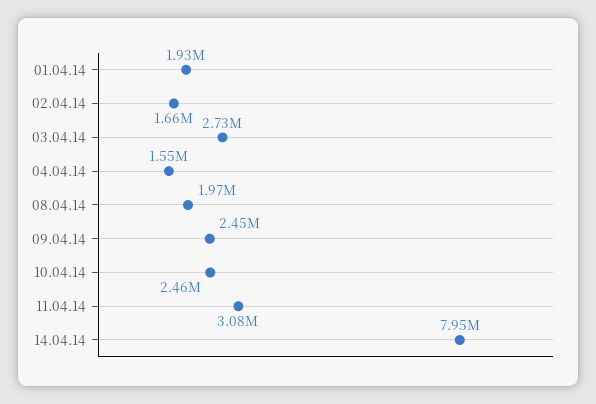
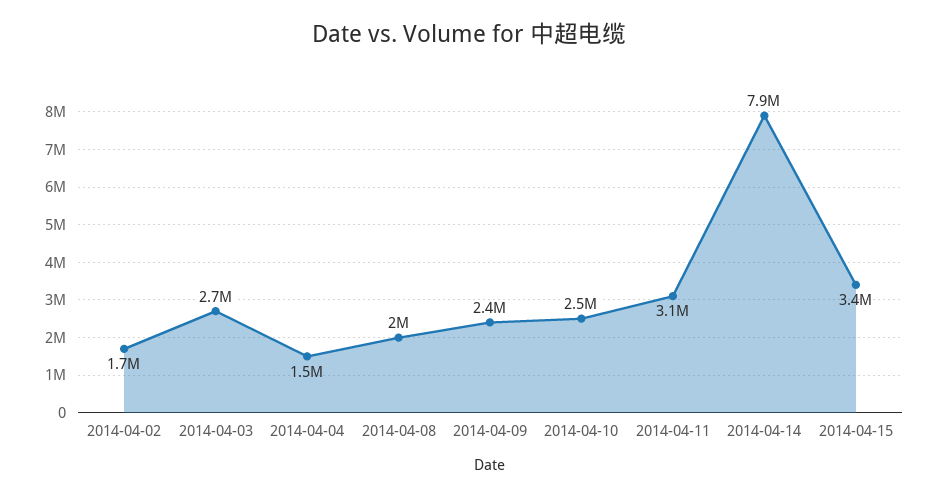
01.04.14: 1930000 -> none
2014-04-15: none -> 3400000

